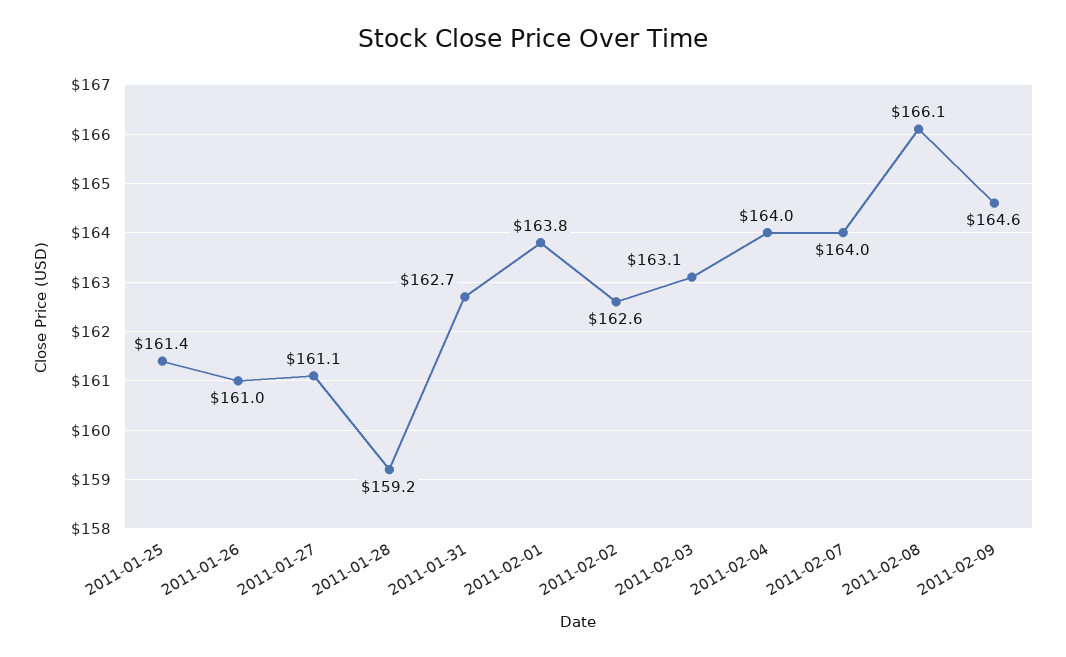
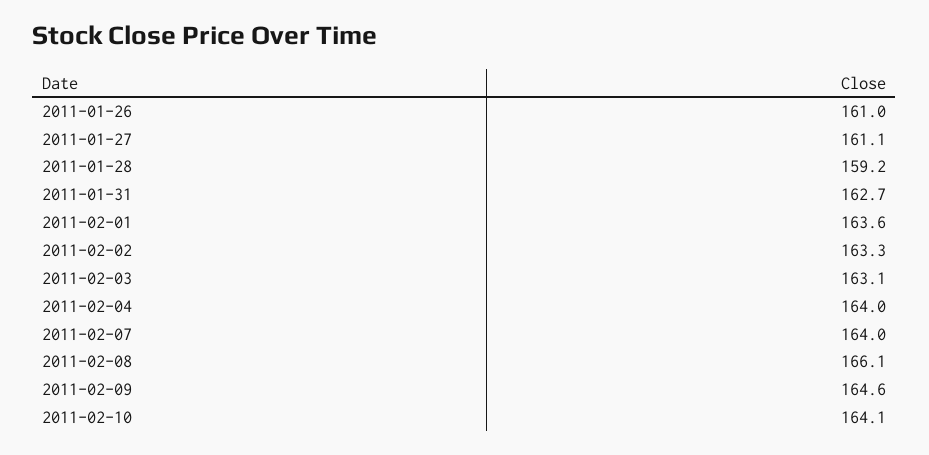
2011-01-25: 161.4 -> none
2011-02-01: 163.8 -> 163.6
2011-02-02: 162.6 -> 163.3
2011-02-10: none -> 164.1

